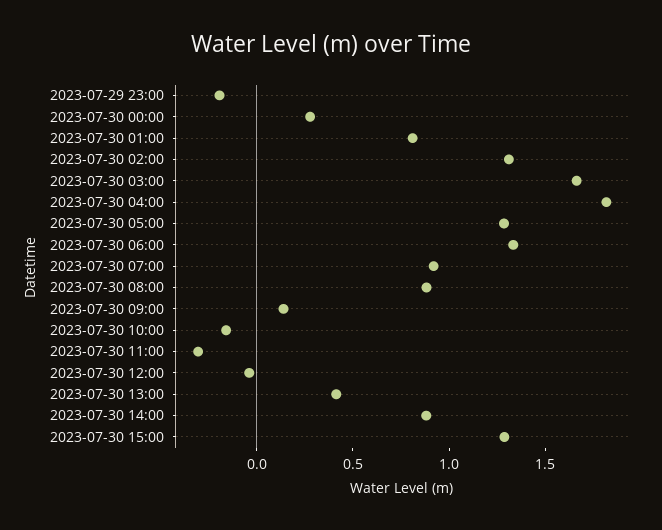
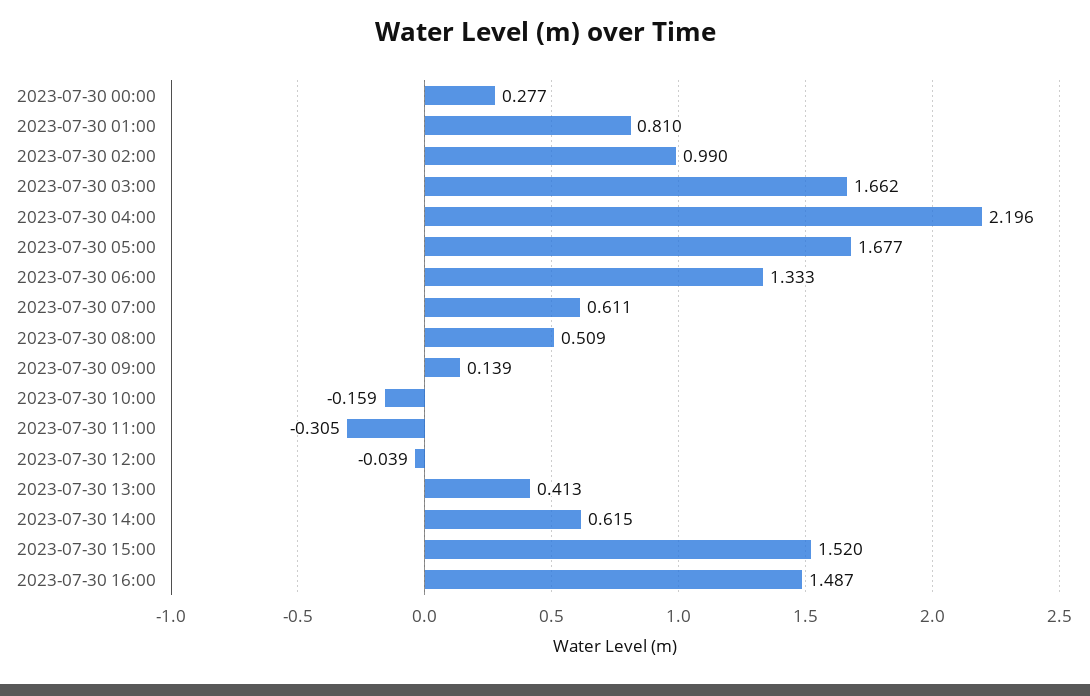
2023-07-29 23:00: -0.2 -> none
2023-07-30 02:00: 1.3 -> 0.99
2023-07-30 04:00: 1.8 -> 2.196
2023-07-30 05:00: 1.3 -> 1.677
2023-07-30 07:00: 0.9 -> 0.611
2023-07-30 08:00: 0.9 -> 0.509
2023-07-30 14:00: 0.9 -> 0.615
2023-07-30 15:00: 1.3 -> 1.52
2023-07-30 16:00: none -> 1.487

